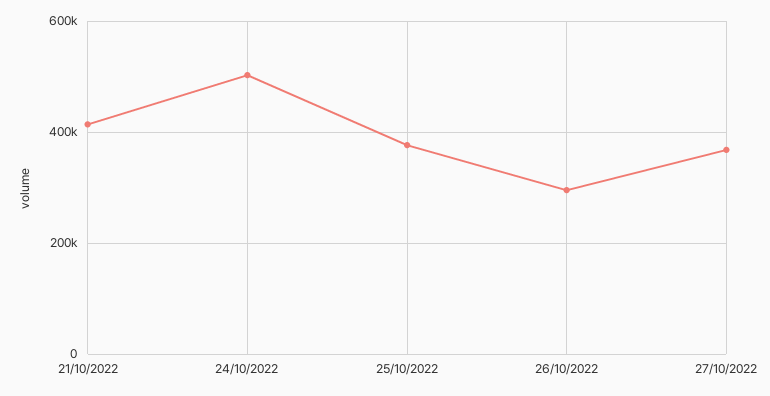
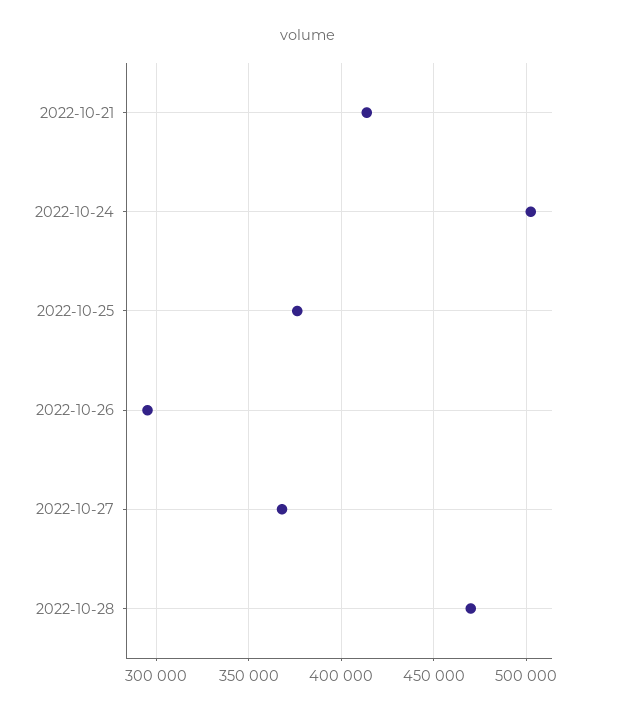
2022-10-28: none -> 470000

